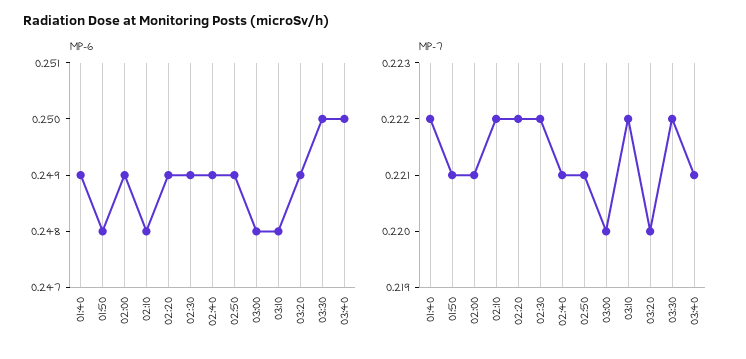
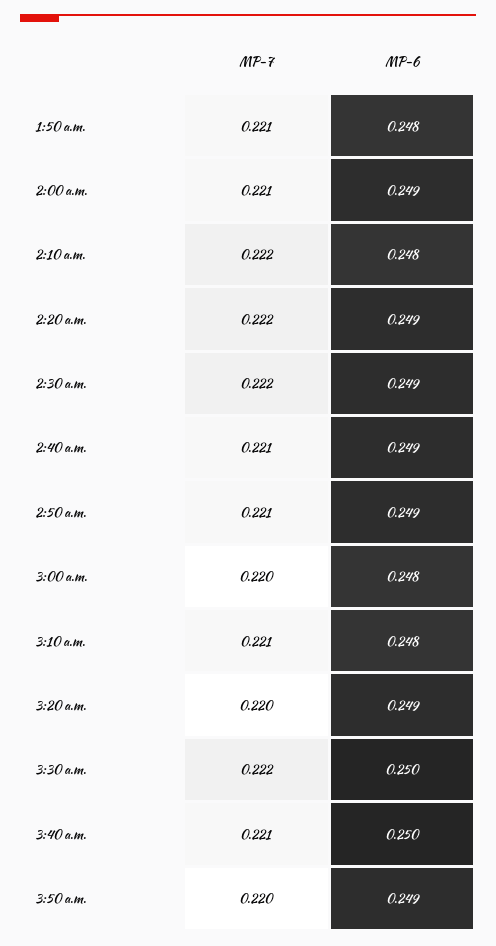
MP-6, 01:40: 0.249 -> none
MP-7, 01:40: 0.222 -> none
MP-7, 03:10: 0.222 -> 0.221
MP-7, 3:50 a.m.: none -> 0.22
MP-6, 3:50 a.m.: none -> 0.249

